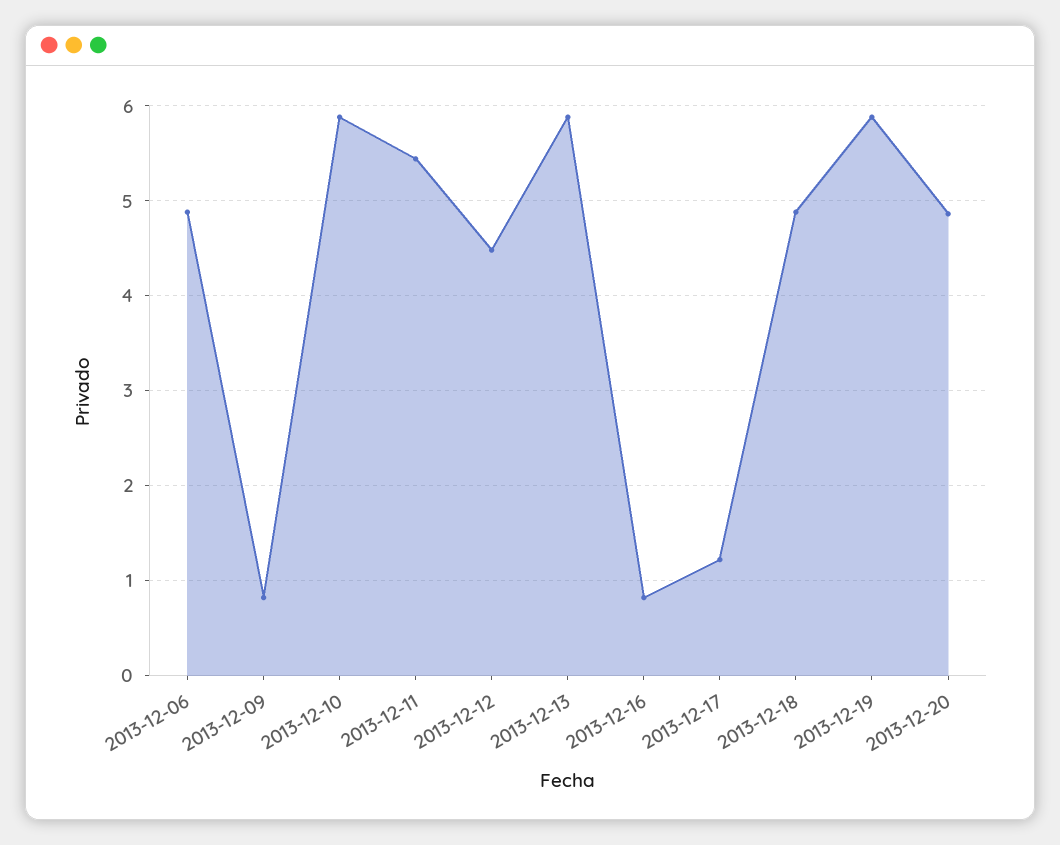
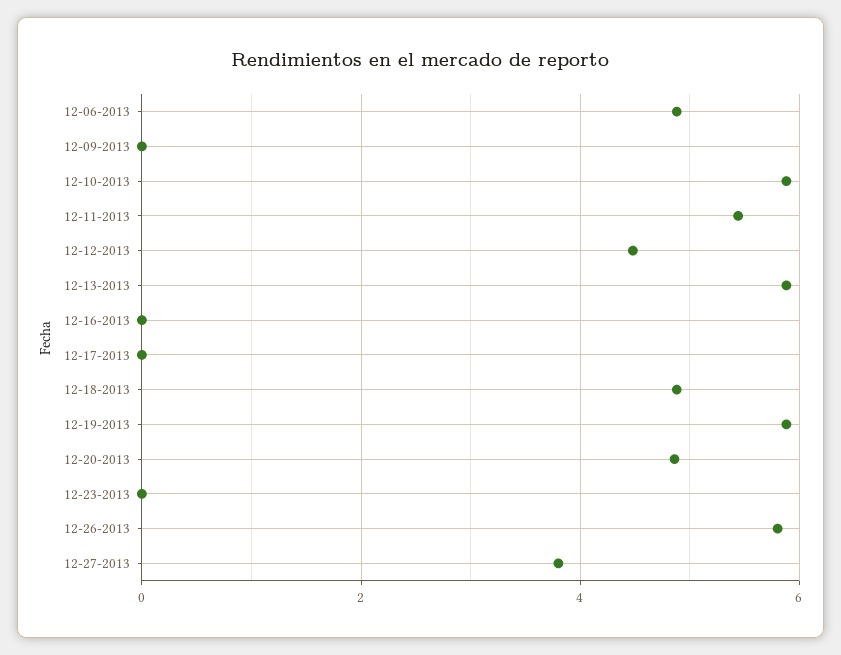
2013-12-09: 0.8 -> 0
2013-12-16: 0.8 -> 0
2013-12-17: 1.2 -> 0
12-23-2013: none -> 0
12-26-2013: none -> 5.8
12-27-2013: none -> 3.8

